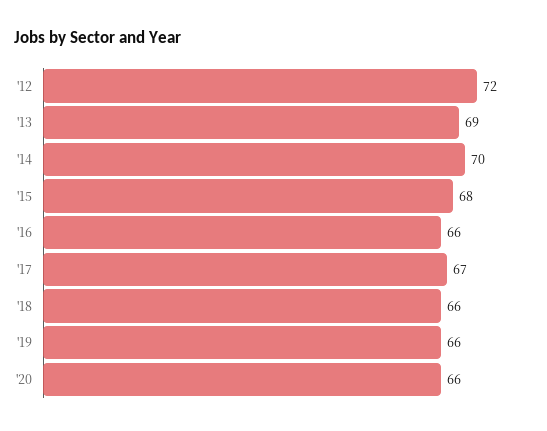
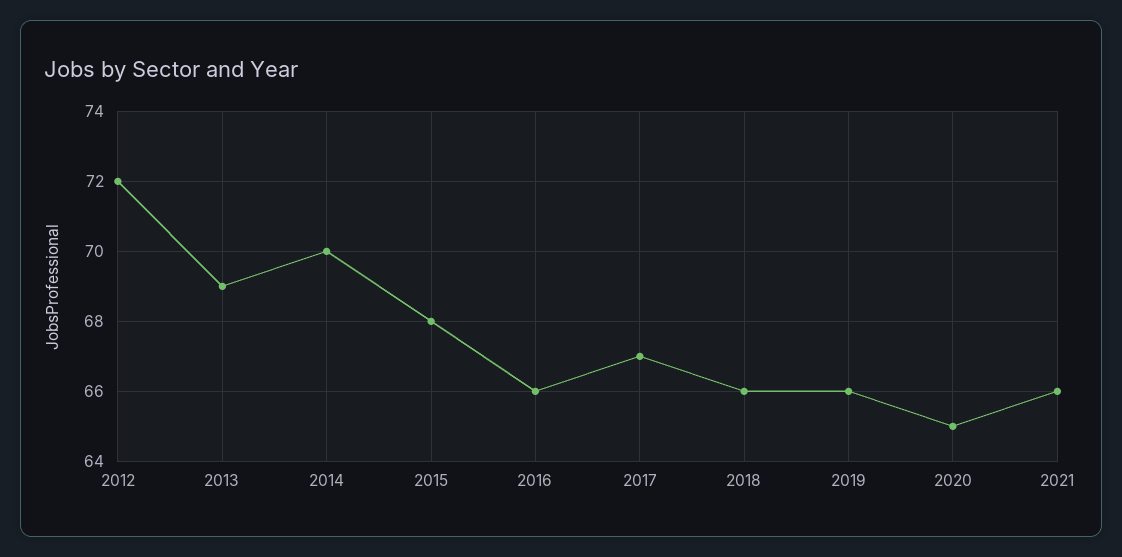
'20: 66 -> 65
2021: none -> 66

